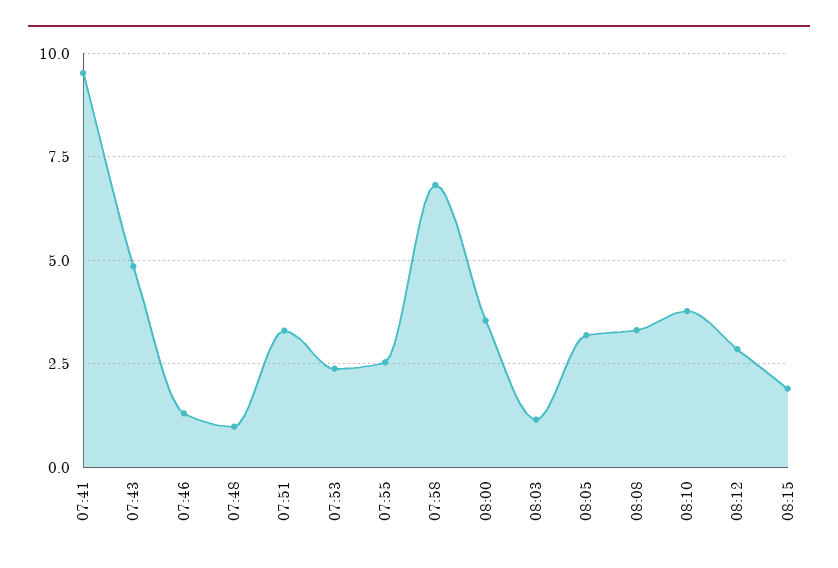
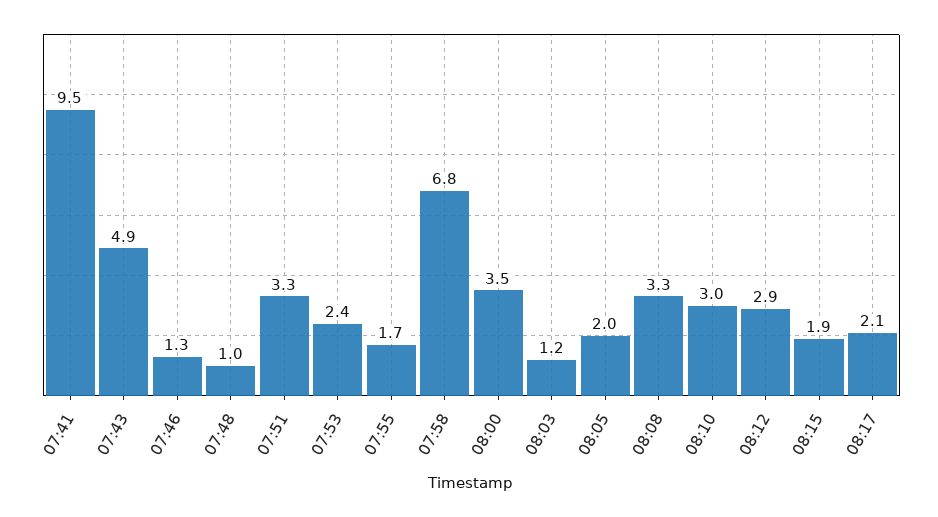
07:55: 2.5 -> 1.7
08:05: 3.25 -> 2
08:10: 3.75 -> 3
08:17: none -> 2.1

